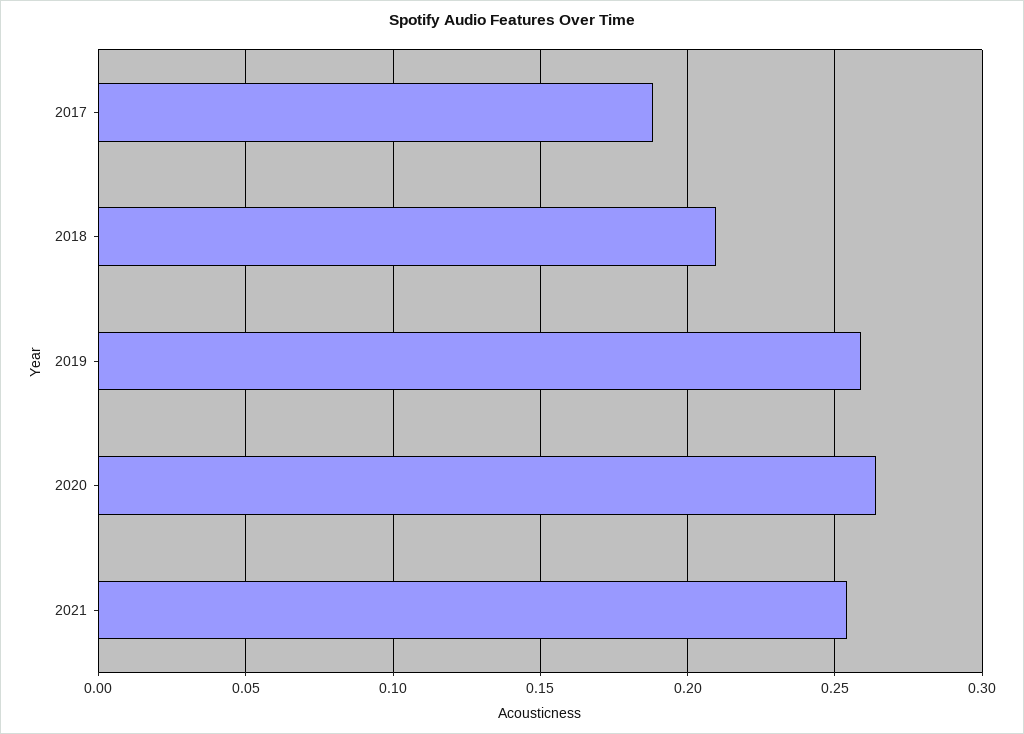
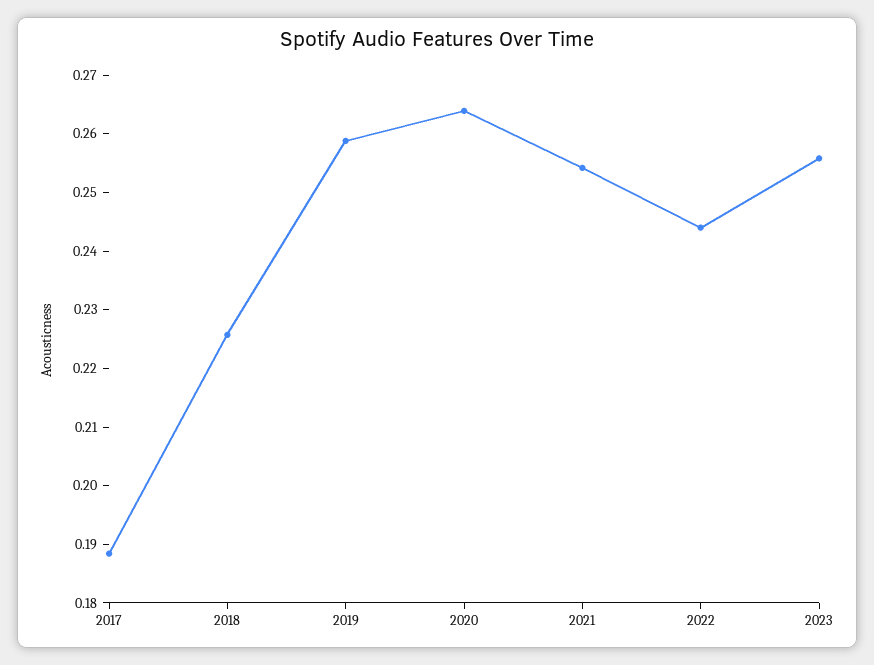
2018: 0.21 -> 0.226
2022: none -> 0.244
2023: none -> 0.256

